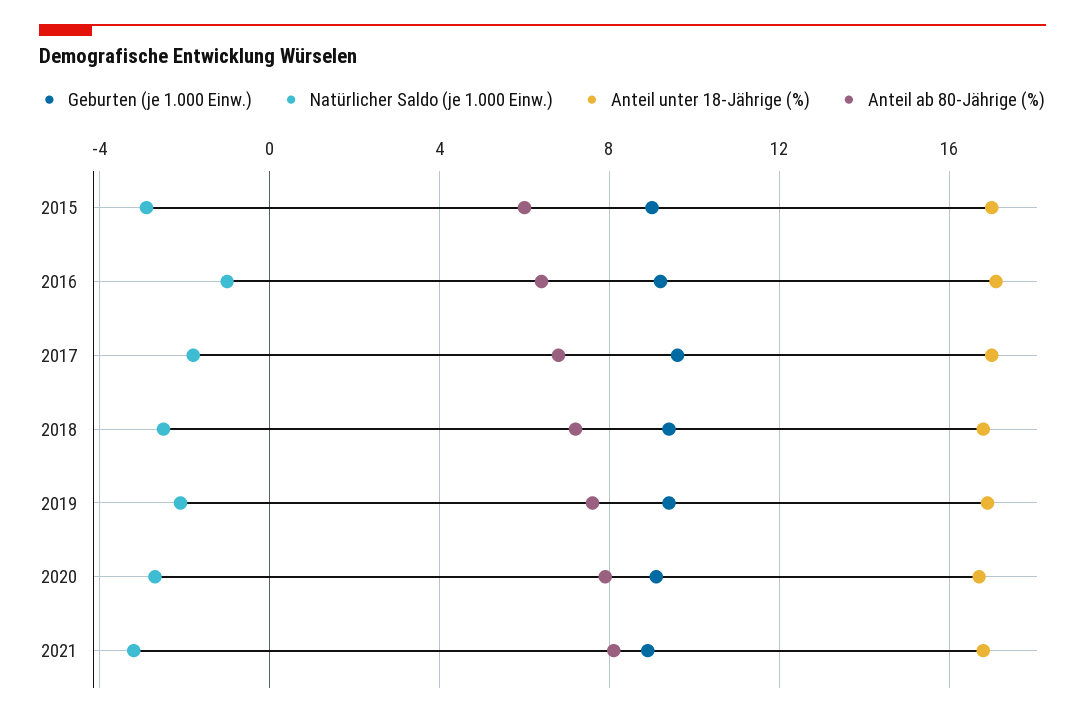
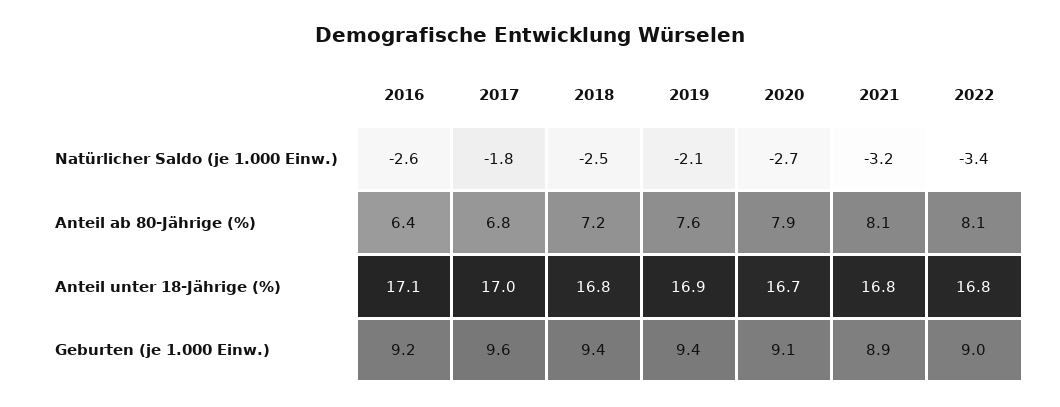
Geburten (je 1.000 Einw.), 2015: 9 -> none
Natürlicher Saldo (je 1.000 Einw.), 2015: -3 -> none
Anteil unter 18-Jährige (%), 2015: 17 -> none
Anteil ab 80-Jährige (%), 2015: 6 -> none
Natürlicher Saldo (je 1.000 Einw.), 2016: -1 -> -2.6
Natürlicher Saldo (je 1.000 Einw.), 2022: none -> -3.4
Anteil ab 80-Jährige (%), 2022: none -> 8.1
Anteil unter 18-Jährige (%), 2022: none -> 16.8
Geburten (je 1.000 Einw.), 2022: none -> 9

